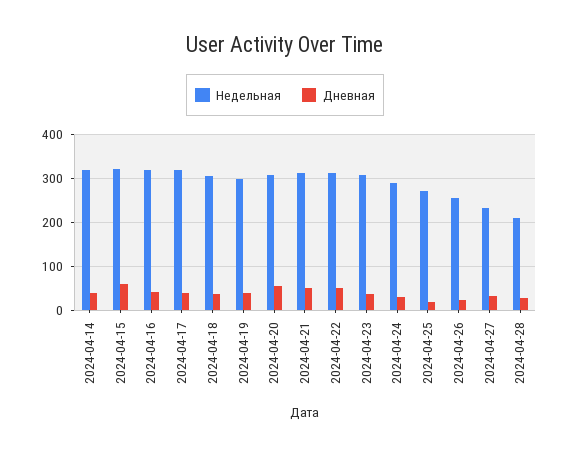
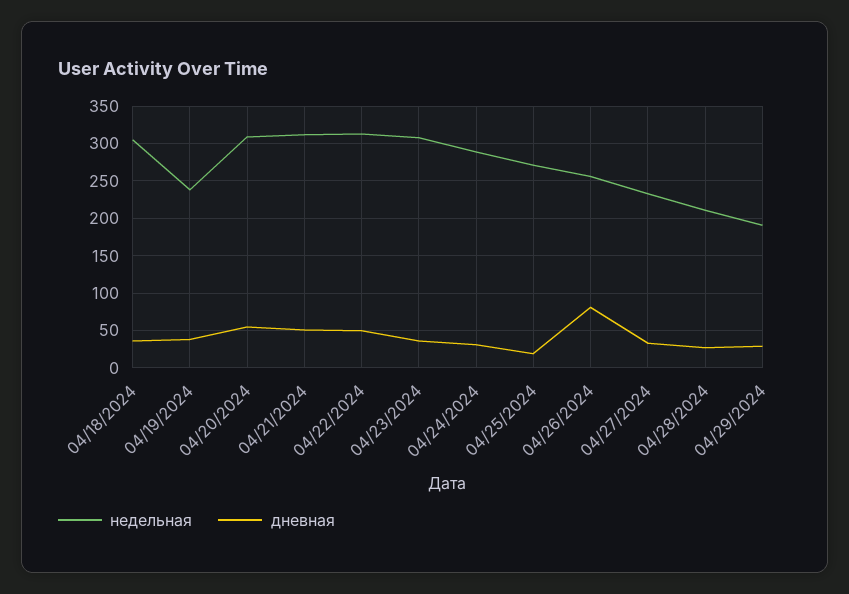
Недельная, 2024-04-14: 320 -> none
Дневная, 2024-04-14: 40 -> none
Недельная, 2024-04-15: 320 -> none
Дневная, 2024-04-15: 60 -> none
Недельная, 2024-04-16: 320 -> none
Дневная, 2024-04-16: 40 -> none
Недельная, 2024-04-17: 320 -> none
Дневная, 2024-04-17: 40 -> none
Недельная, 2024-04-19: 300 -> 240
Дневная, 2024-04-26: 20 -> 80
Недельная, 04/29/2024: none -> 190
Дневная, 04/29/2024: none -> 30

